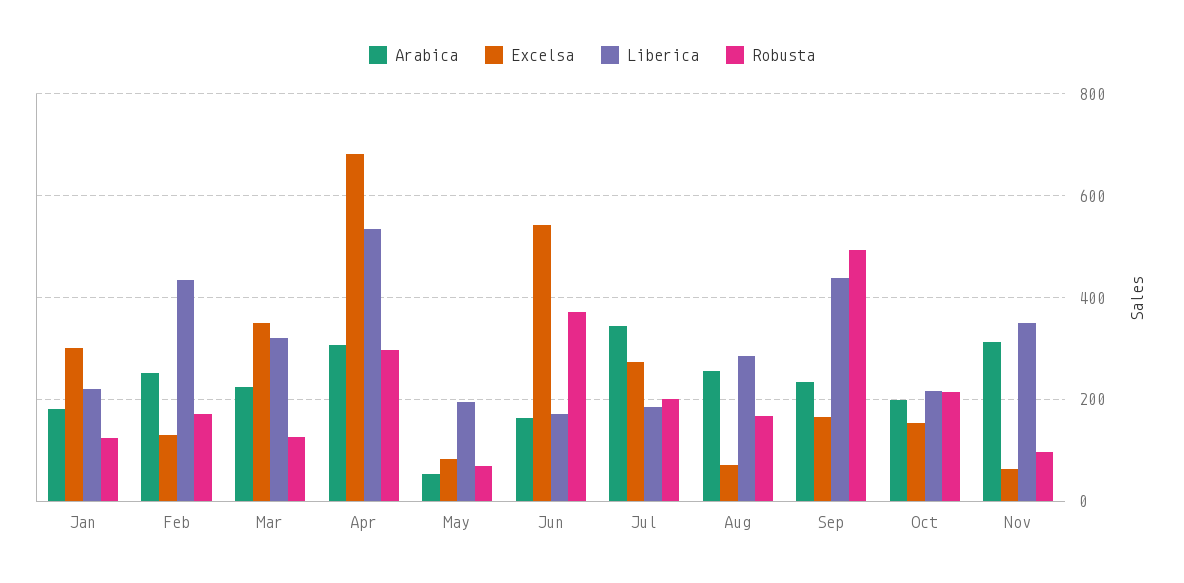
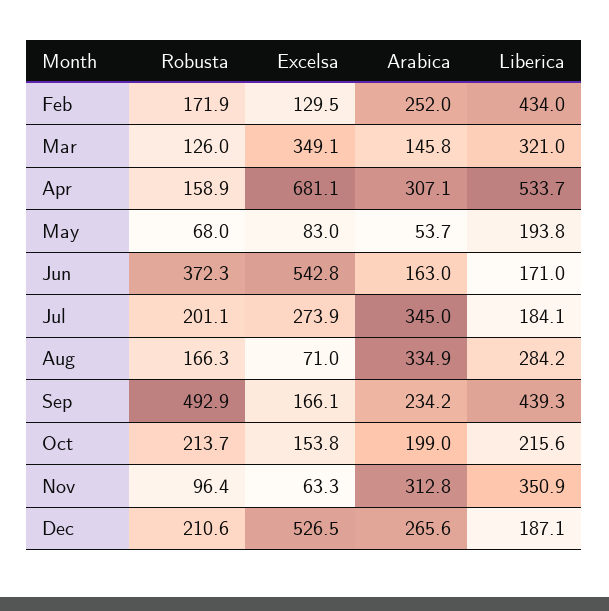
Arabica, Jan: 180 -> none
Excelsa, Jan: 300 -> none
Liberica, Jan: 220 -> none
Robusta, Jan: 120 -> none
Arabica, Mar: 220 -> 145.8
Robusta, Apr: 300 -> 158.9
Arabica, Aug: 260 -> 334.9
Robusta, Dec: none -> 210.6
Excelsa, Dec: none -> 526.5
Arabica, Dec: none -> 265.6
Liberica, Dec: none -> 187.1

